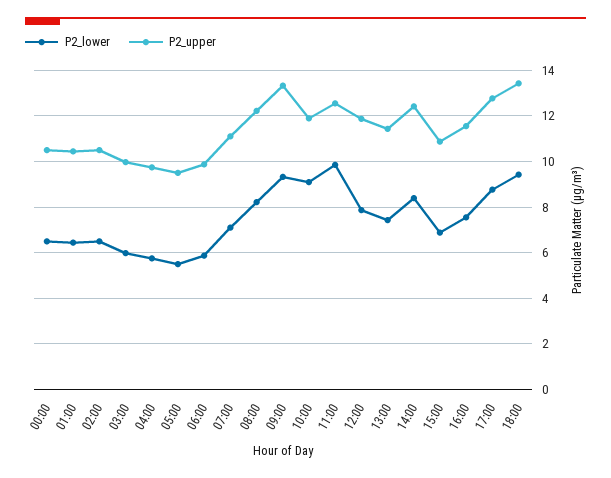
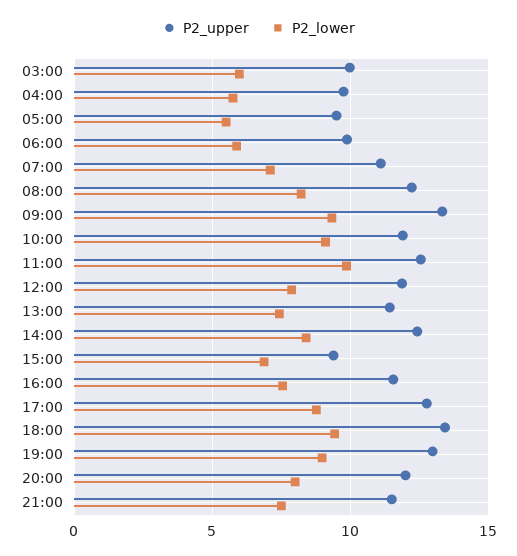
P2_lower, 00:00: 6.5 -> none
P2_upper, 00:00: 10.5 -> none
P2_lower, 01:00: 6.5 -> none
P2_upper, 01:00: 10.5 -> none
P2_lower, 02:00: 6.5 -> none
P2_upper, 02:00: 10.5 -> none
P2_upper, 15:00: 11 -> 9.5
P2_upper, 19:00: none -> 13
P2_lower, 19:00: none -> 9
P2_upper, 20:00: none -> 12
P2_lower, 20:00: none -> 8
P2_upper, 21:00: none -> 11.5
P2_lower, 21:00: none -> 7.5

